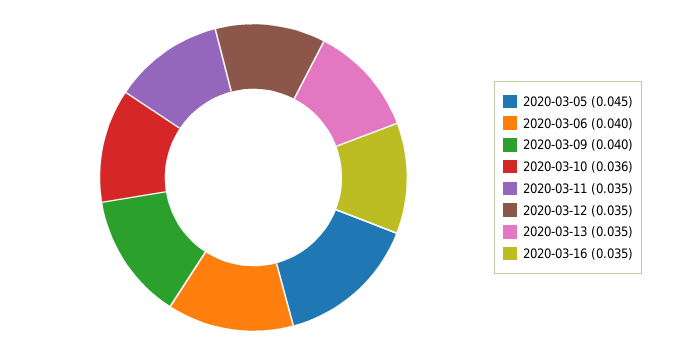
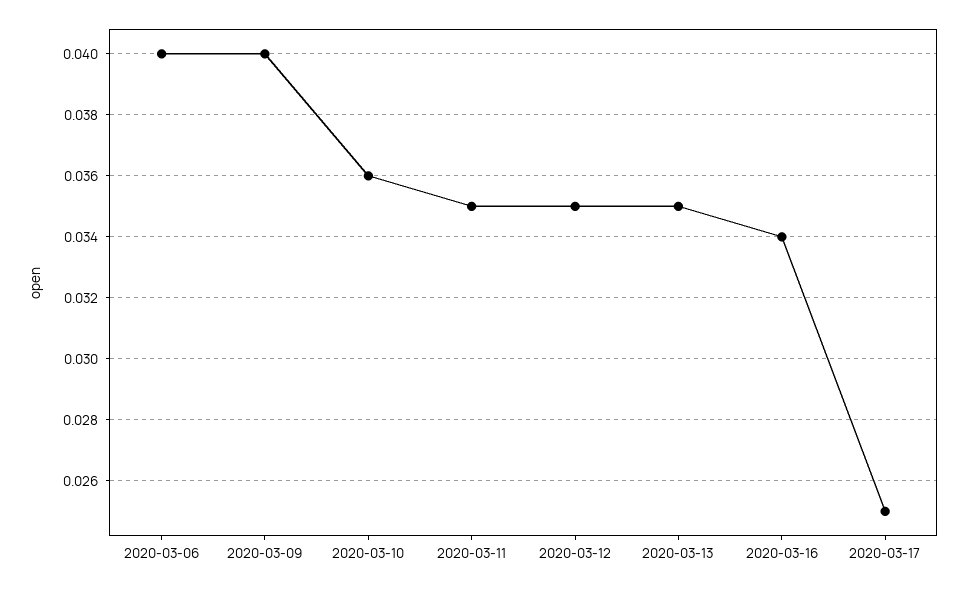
2020-03-05: 0.045 -> none
2020-03-16: 0.035 -> 0.034
2020-03-17: none -> 0.025

